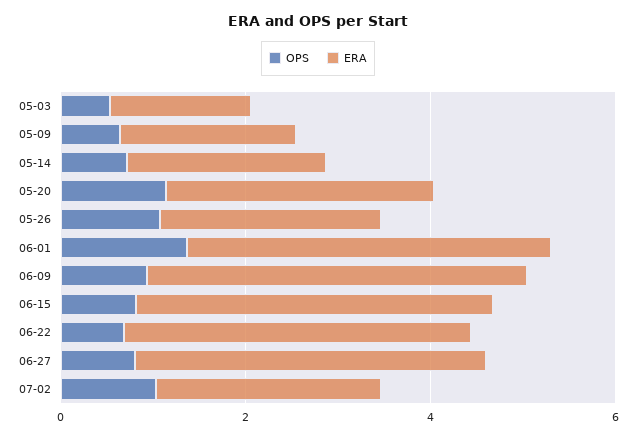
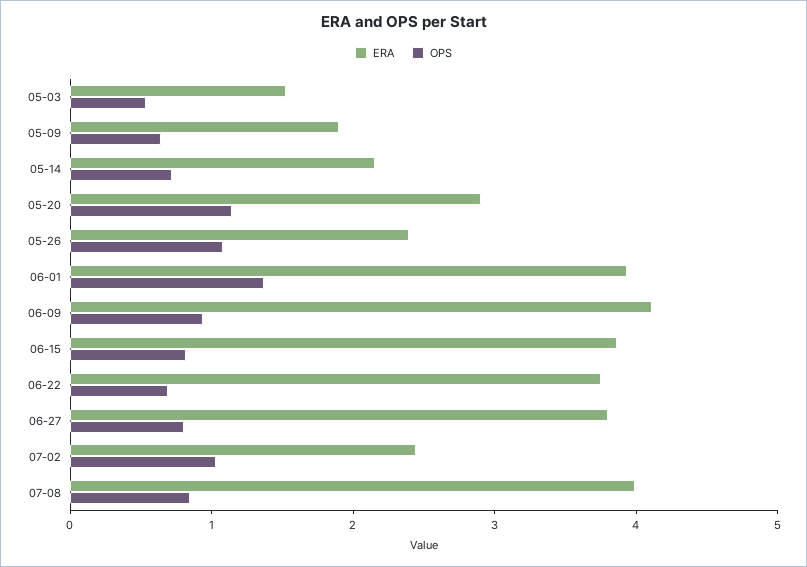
ERA, 07-08: none -> 4
OPS, 07-08: none -> 0.8

